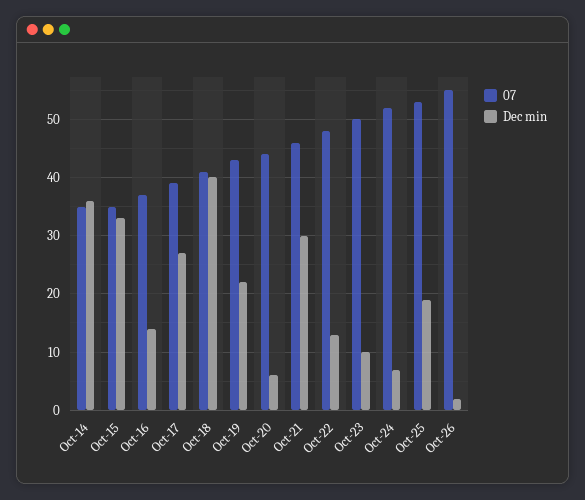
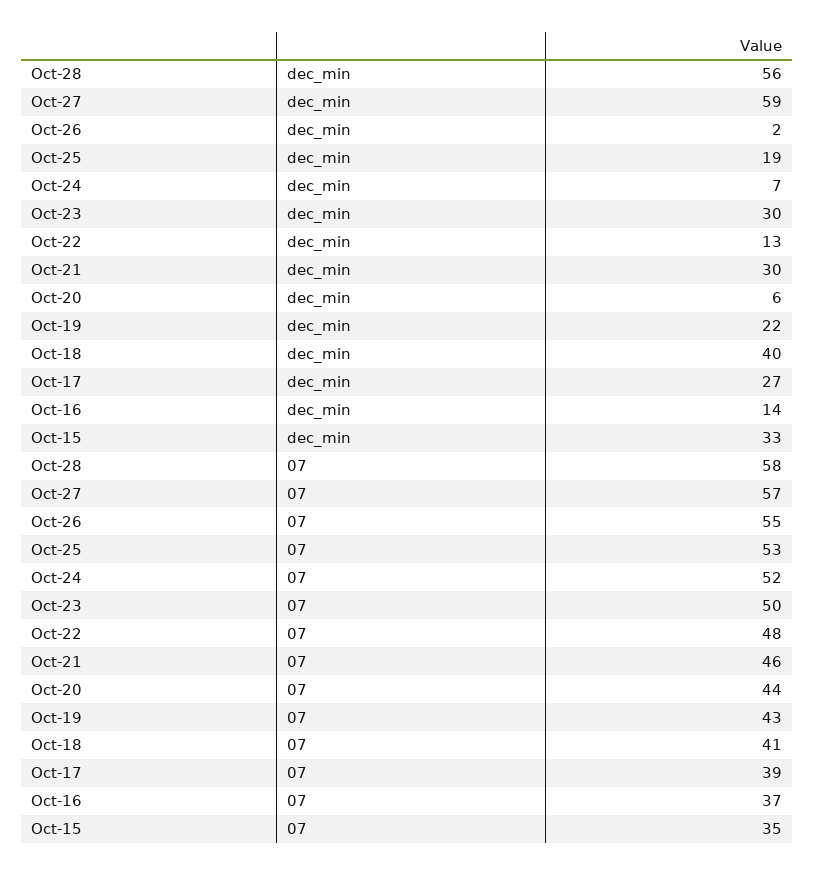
07, Oct-14: 35 -> none
Dec min, Oct-14: 35 -> none
Dec min, Oct-23: 10 -> 30
Dec min, Oct-28: none -> 56
Dec min, Oct-27: none -> 59
07, Oct-28: none -> 58
07, Oct-27: none -> 57

